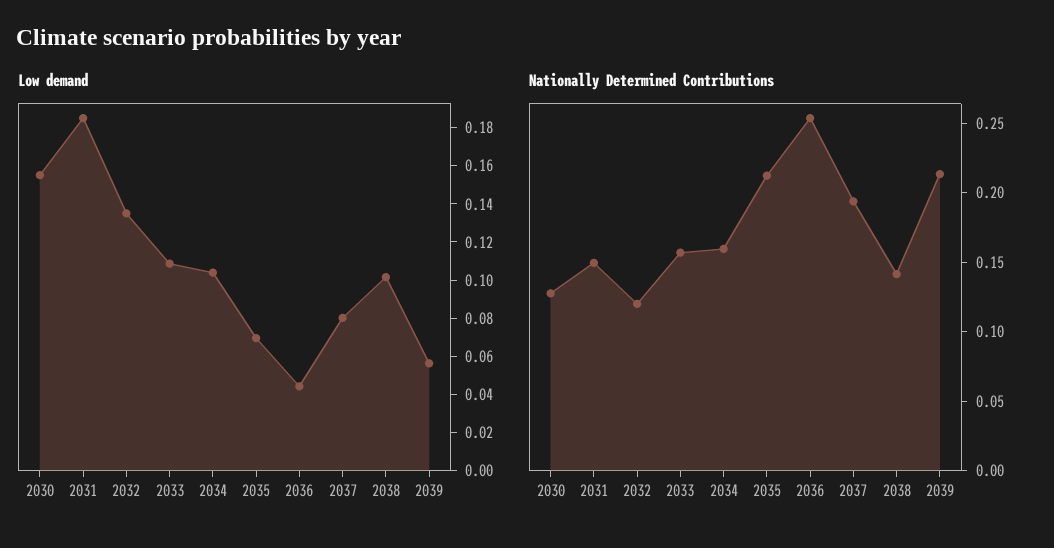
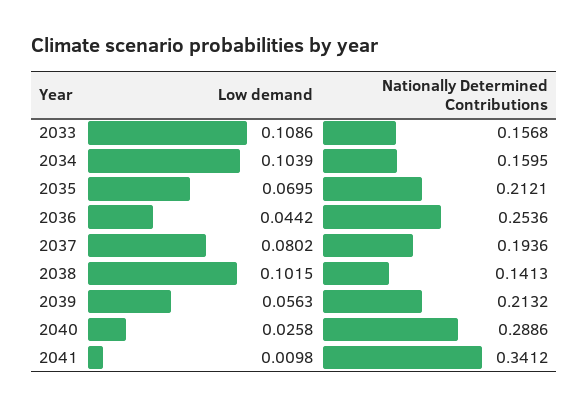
Low demand, 2030: 0.155 -> none
Low demand, 2031: 0.185 -> none
Low demand, 2032: 0.135 -> none
Nationally Determined Contributions, 2030: 0.13 -> none
Nationally Determined Contributions, 2031: 0.15 -> none
Nationally Determined Contributions, 2032: 0.12 -> none
Low demand, 2040: none -> 0.0258
Nationally Determined Contributions, 2040: none -> 0.2886
Low demand, 2041: none -> 0.0098
Nationally Determined Contributions, 2041: none -> 0.3412

